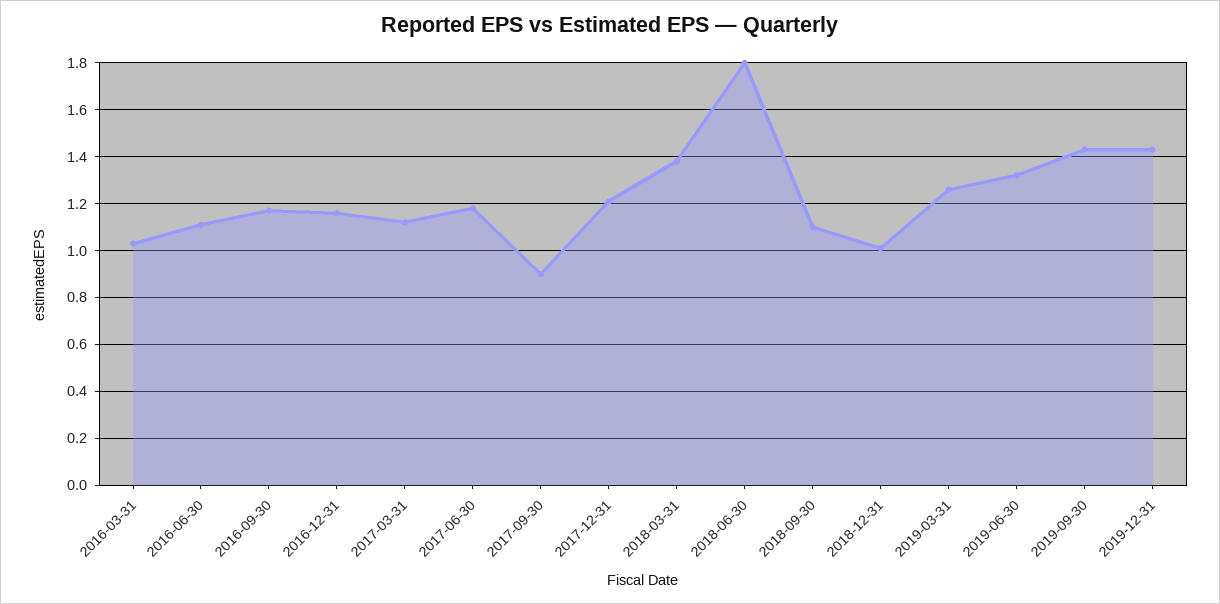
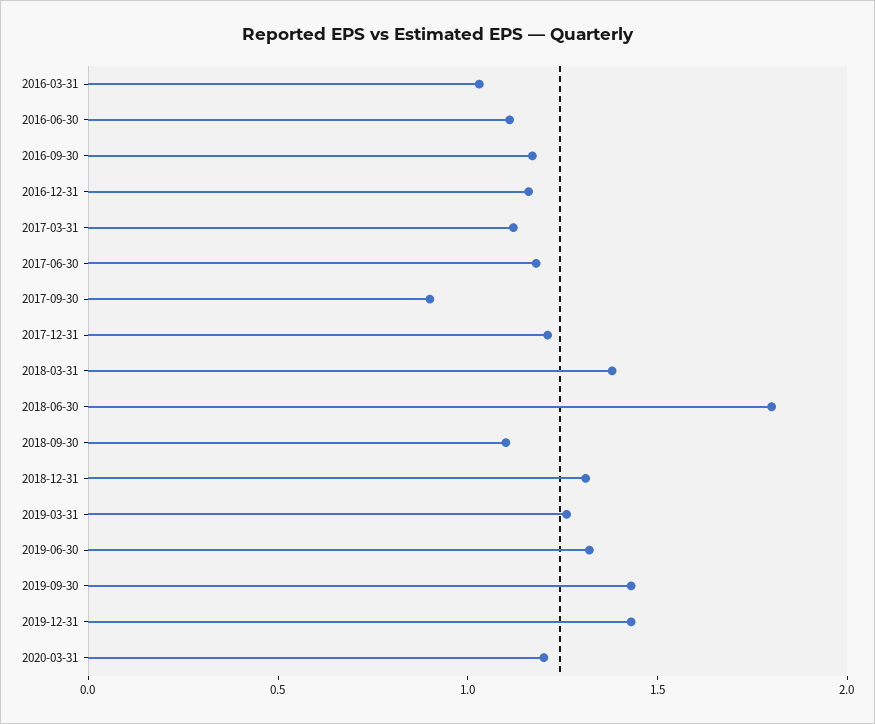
2018-12-31: 1 -> 1.3
2020-03-31: none -> 1.2

